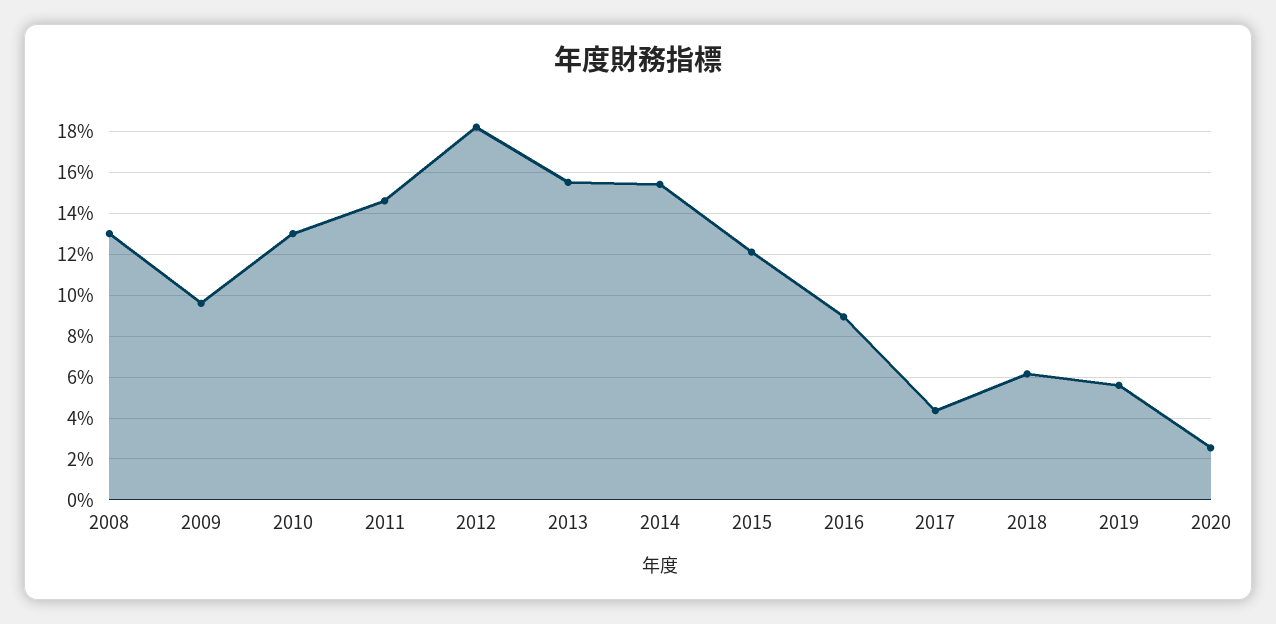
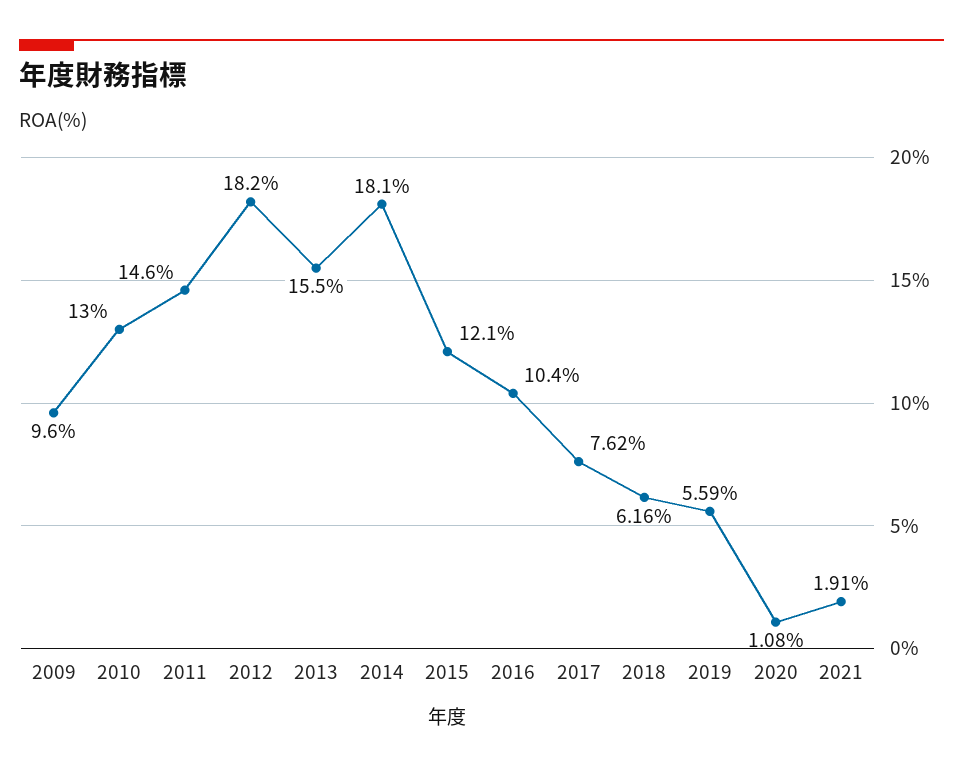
2008: 13 -> none
2014: 15.5 -> 18.1
2016: 9 -> 10.4
2017: 4.5 -> 7.62
2020: 2.5 -> 1.08
2021: none -> 1.91

